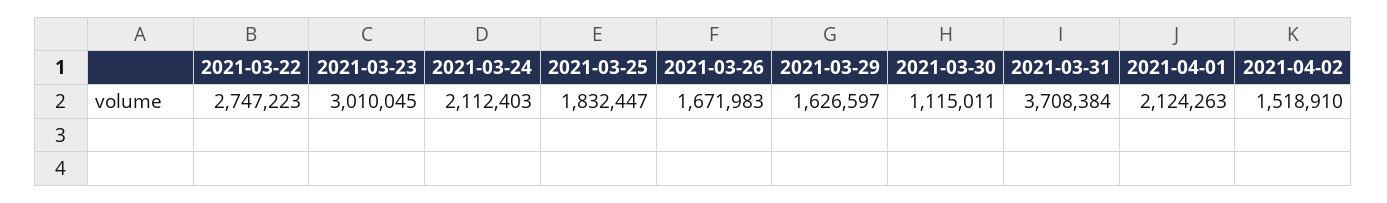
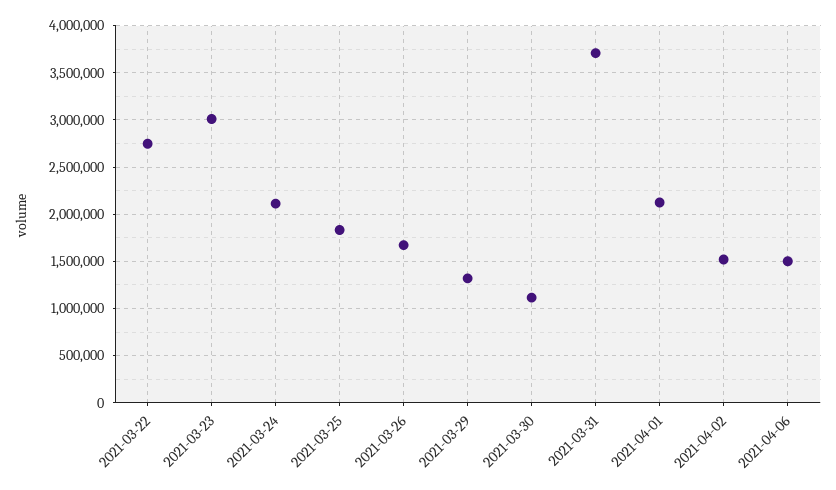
2021-03-29: 1626597 -> 1300000
2021-04-06: none -> 1500000

